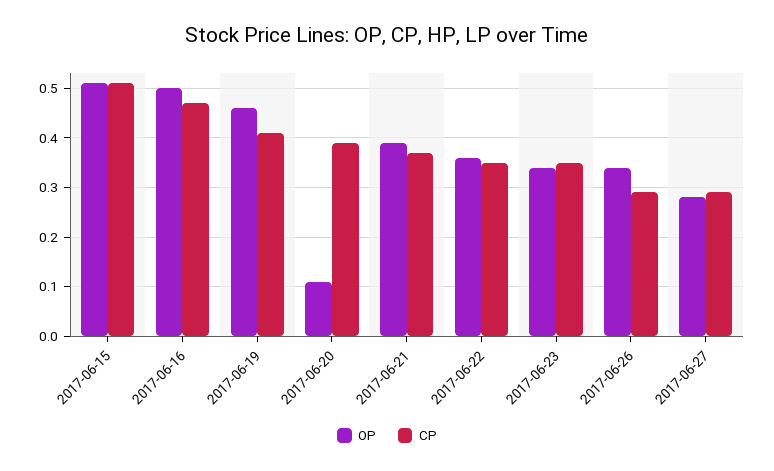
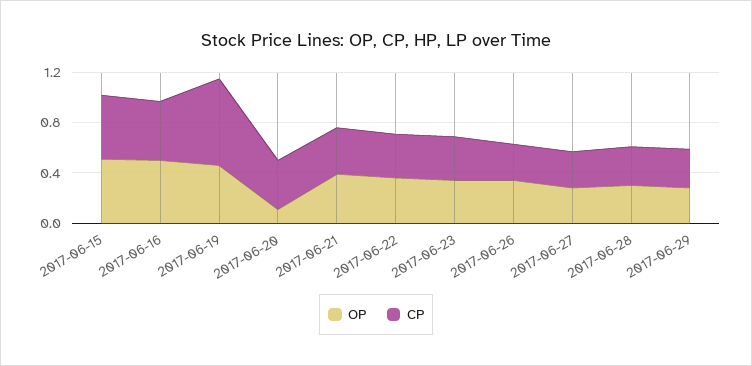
CP, 2017-06-19: 0.4 -> 0.7
OP, 2017-06-28: none -> 0.3
CP, 2017-06-28: none -> 0.3
OP, 2017-06-29: none -> 0.3
CP, 2017-06-29: none -> 0.3

